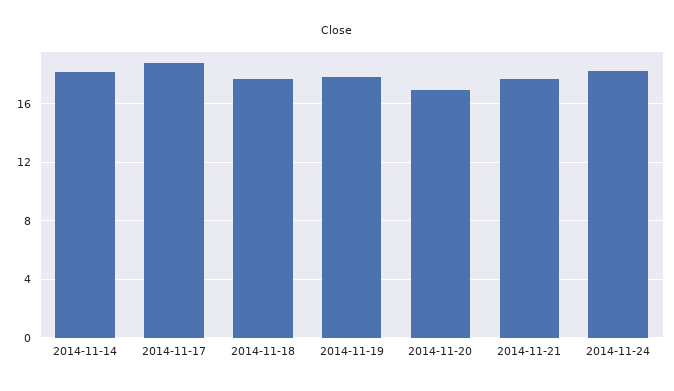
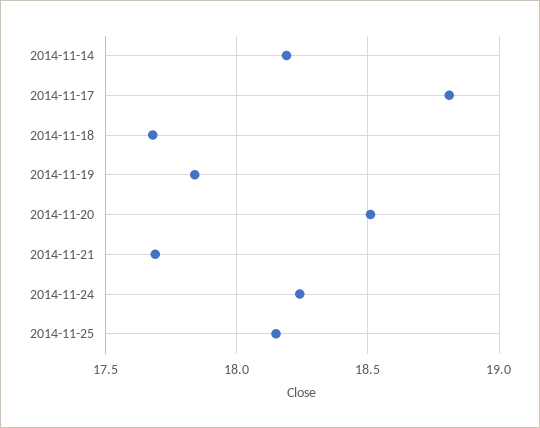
2014-11-20: 17 -> 18.5
2014-11-25: none -> 18.15

